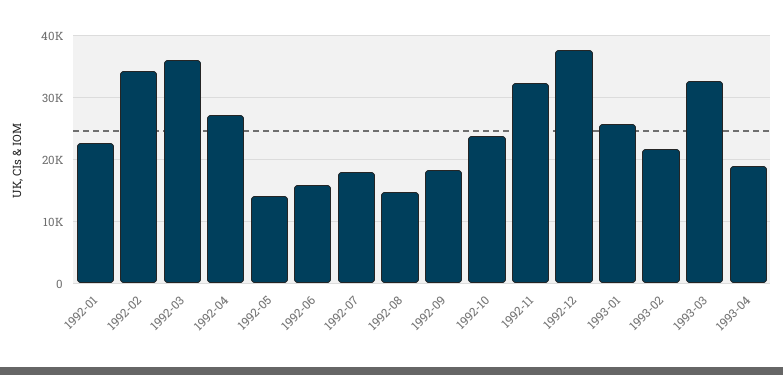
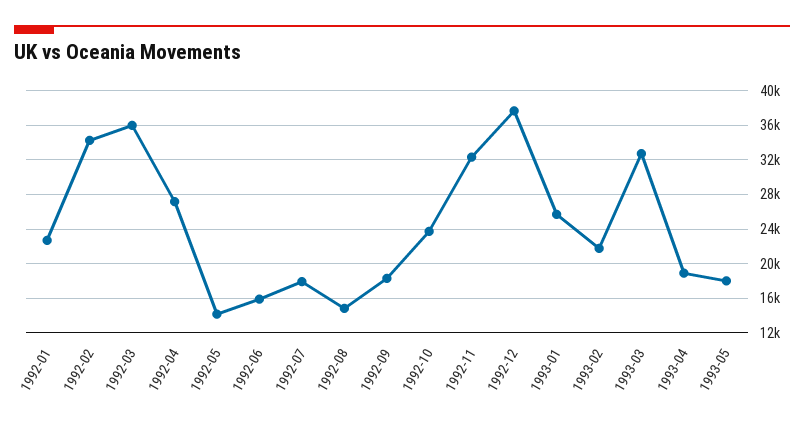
1993-05: none -> 18000

